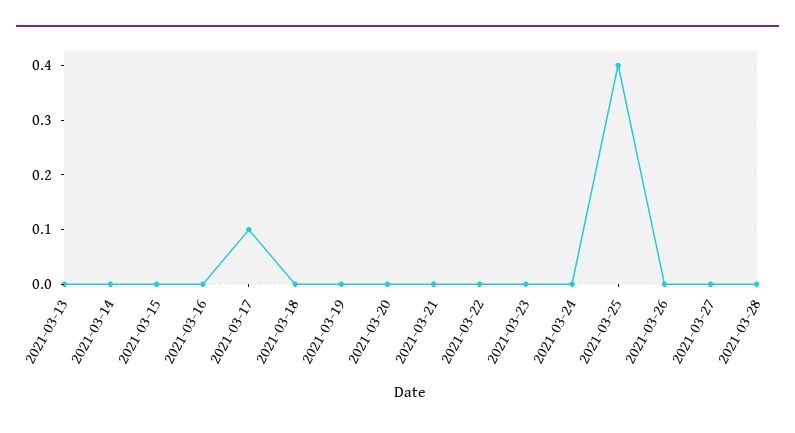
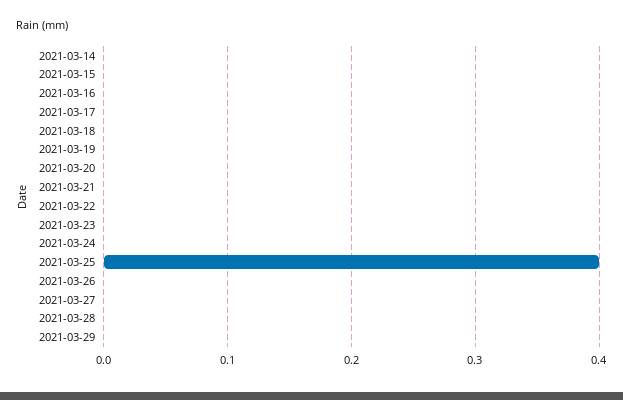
2021-03-13: 0 -> none
2021-03-17: 0.1 -> 0
2021-03-29: none -> 0

